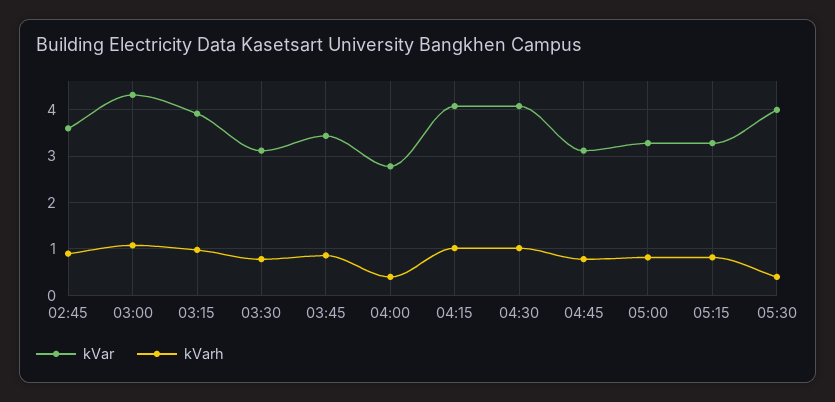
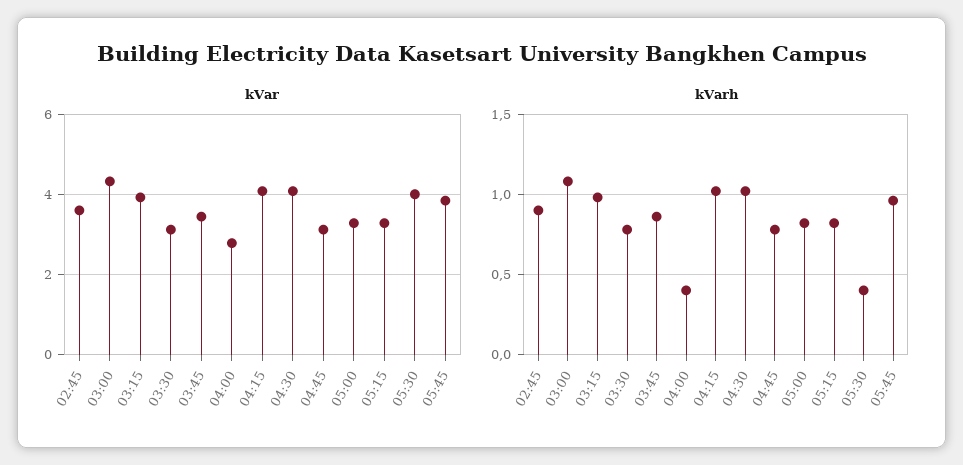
kVar, 05:45: none -> 3.8
kVarh, 05:45: none -> 0.95

